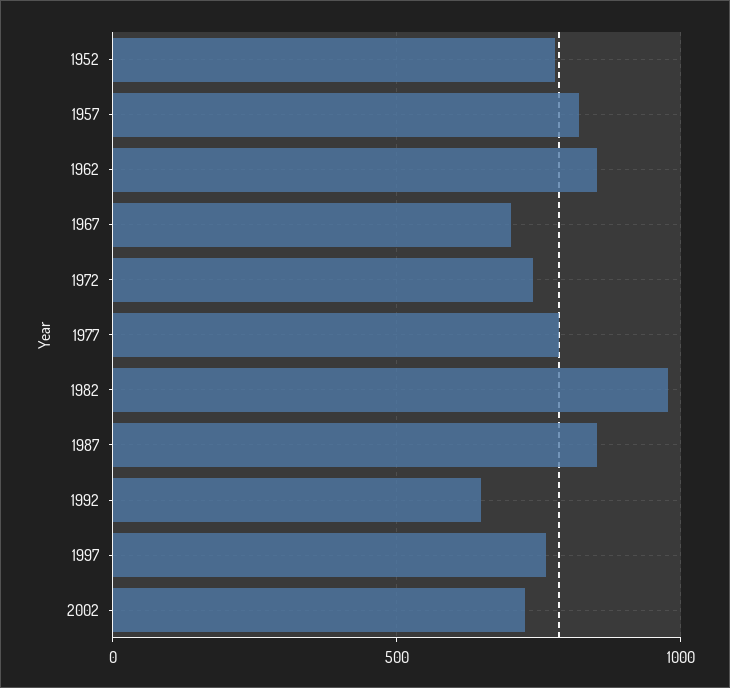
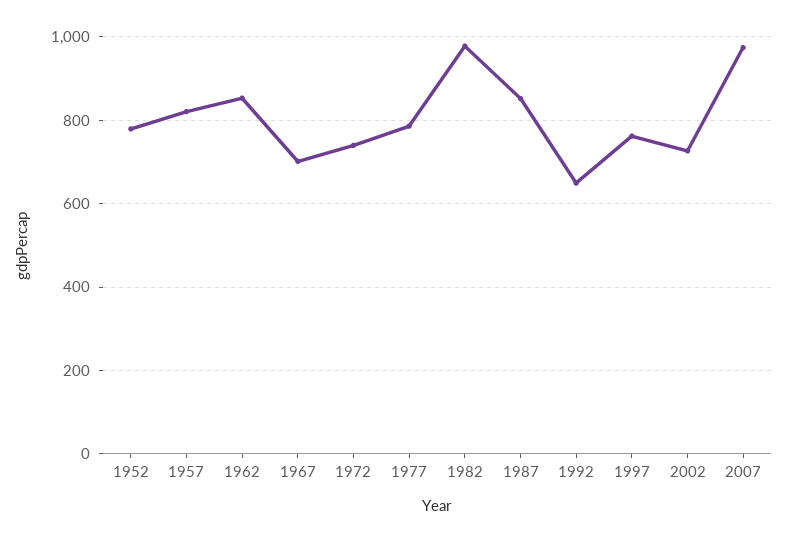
2007: none -> 980

